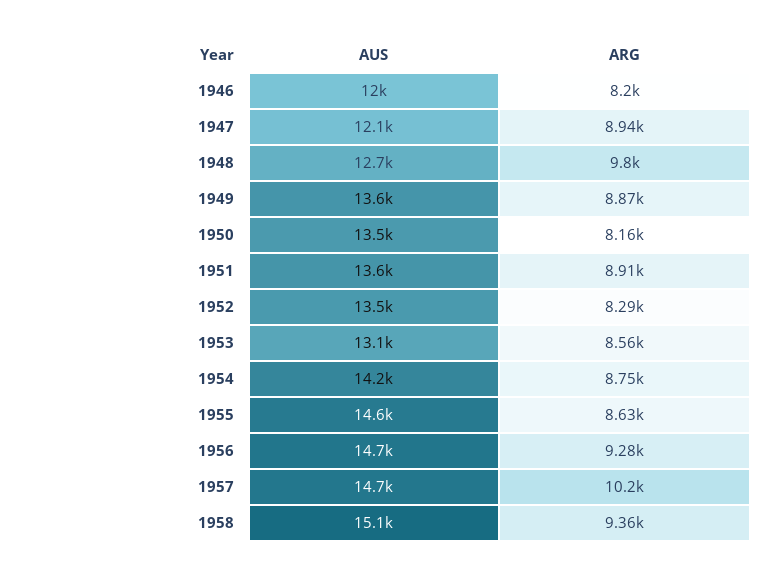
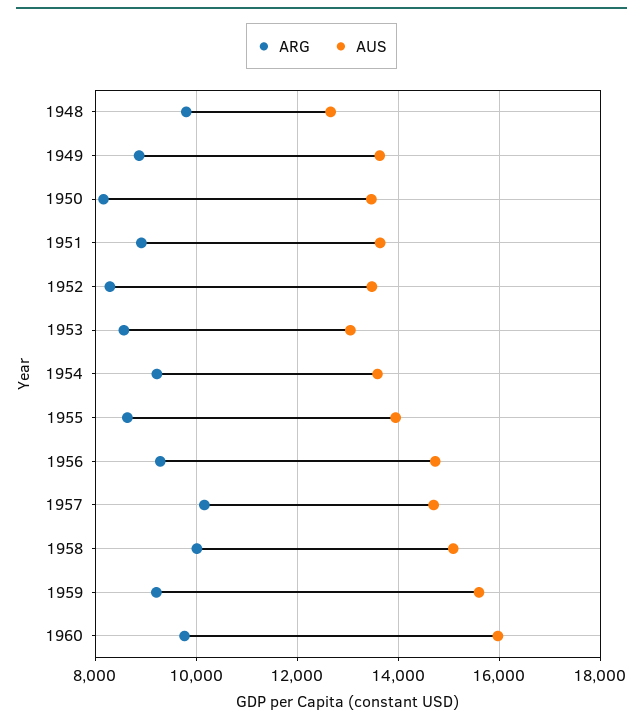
AUS, 1946: 12000 -> none
ARG, 1946: 8200 -> none
AUS, 1947: 12100 -> none
ARG, 1947: 8940 -> none
AUS, 1954: 14200 -> 13600
ARG, 1954: 8750 -> 9200
AUS, 1955: 14600 -> 14000
ARG, 1958: 9360 -> 10000
ARG, 1959: none -> 9200
AUS, 1959: none -> 15600
ARG, 1960: none -> 9800
AUS, 1960: none -> 16000

